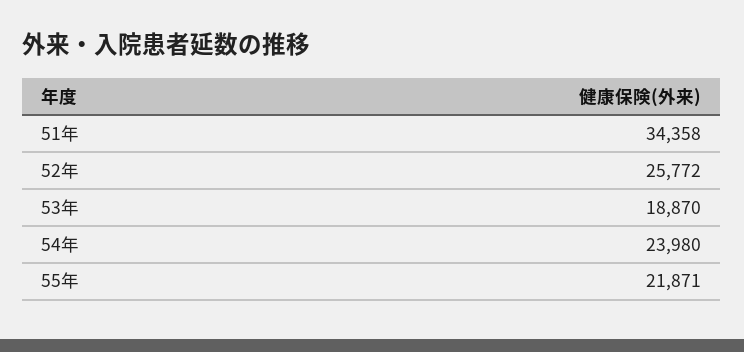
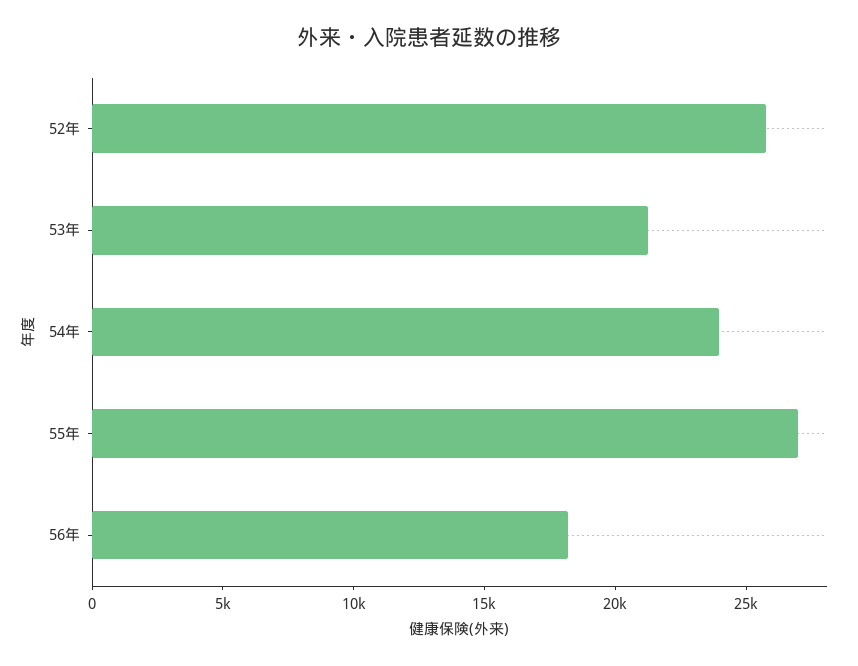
51年: 34358 -> none
53年: 18870 -> 21000
55年: 21871 -> 27000
56年: none -> 18000

